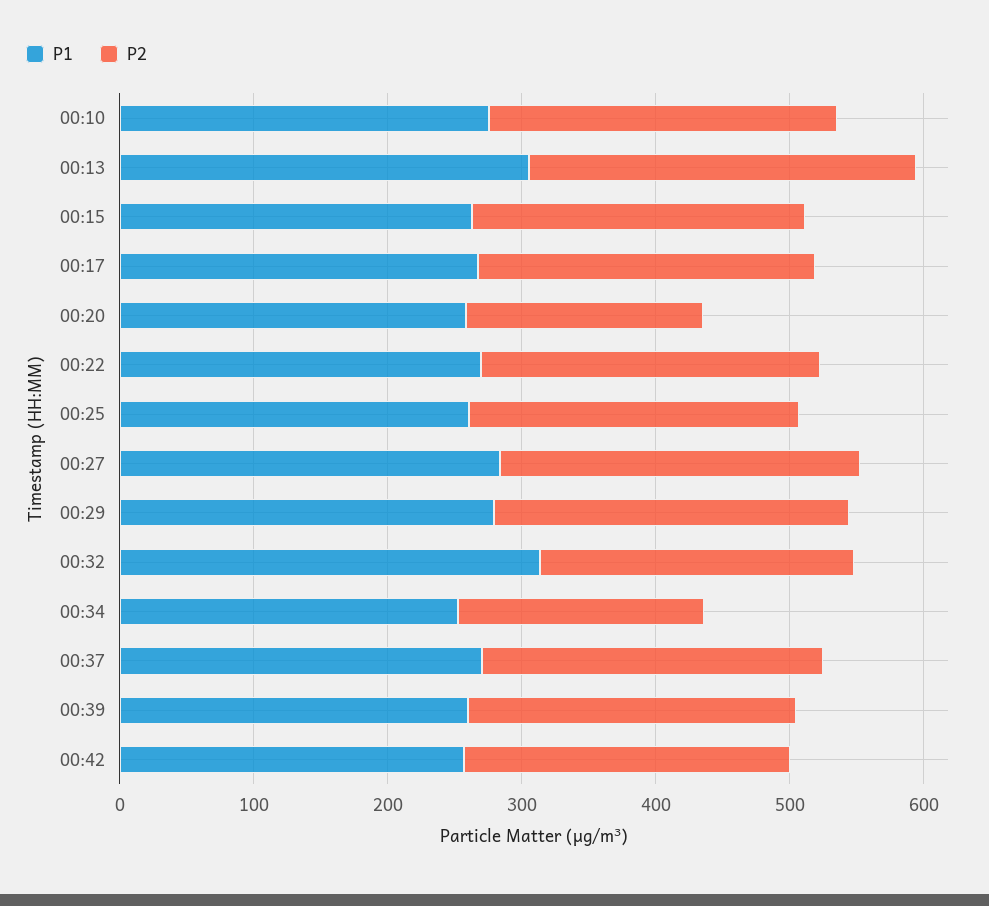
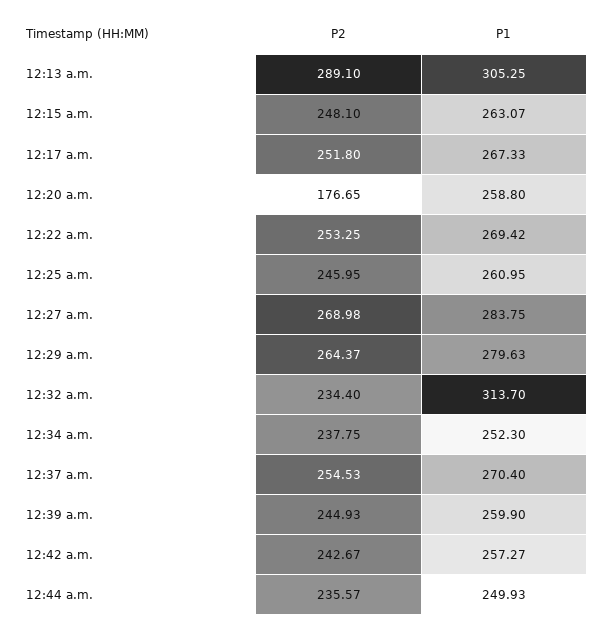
P1, 00:10: 280 -> none
P2, 00:10: 260 -> none
P2, 00:34: 180 -> 237.75
P2, 12:44 a.m.: none -> 235.57
P1, 12:44 a.m.: none -> 249.93

